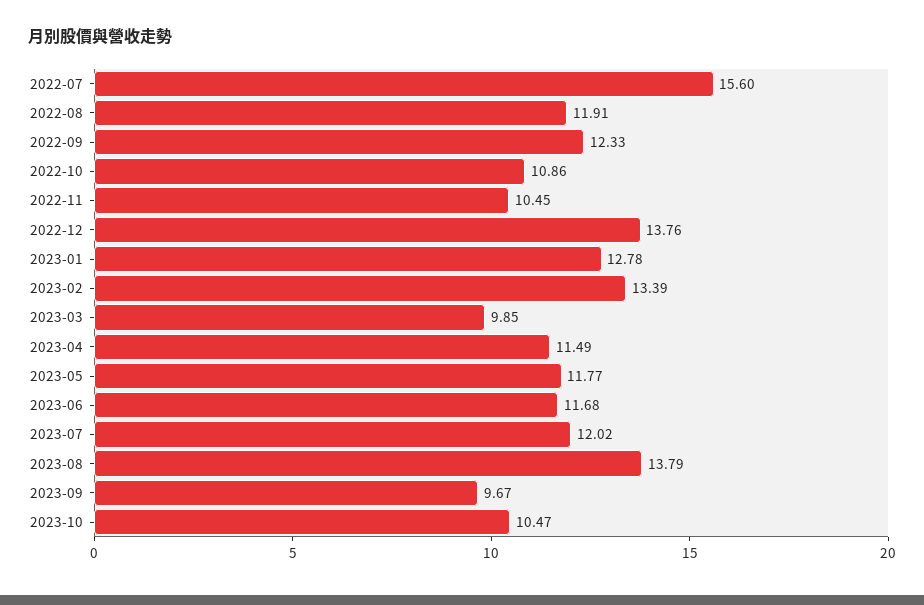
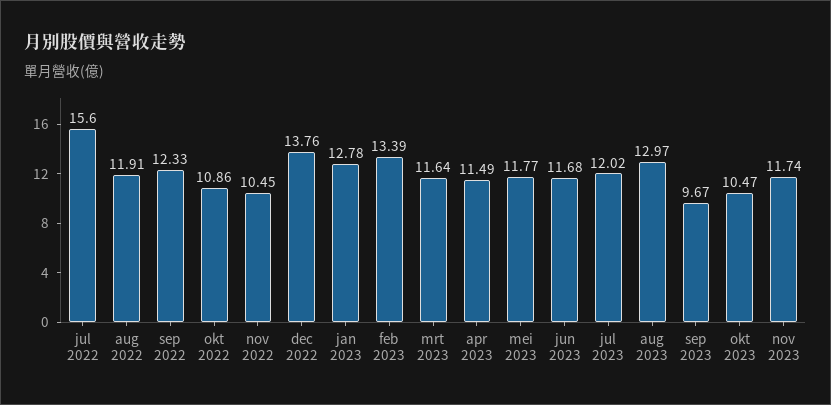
2023-03: 9.85 -> 11.64
2023-08: 13.79 -> 12.97
nov 2023: none -> 11.74

